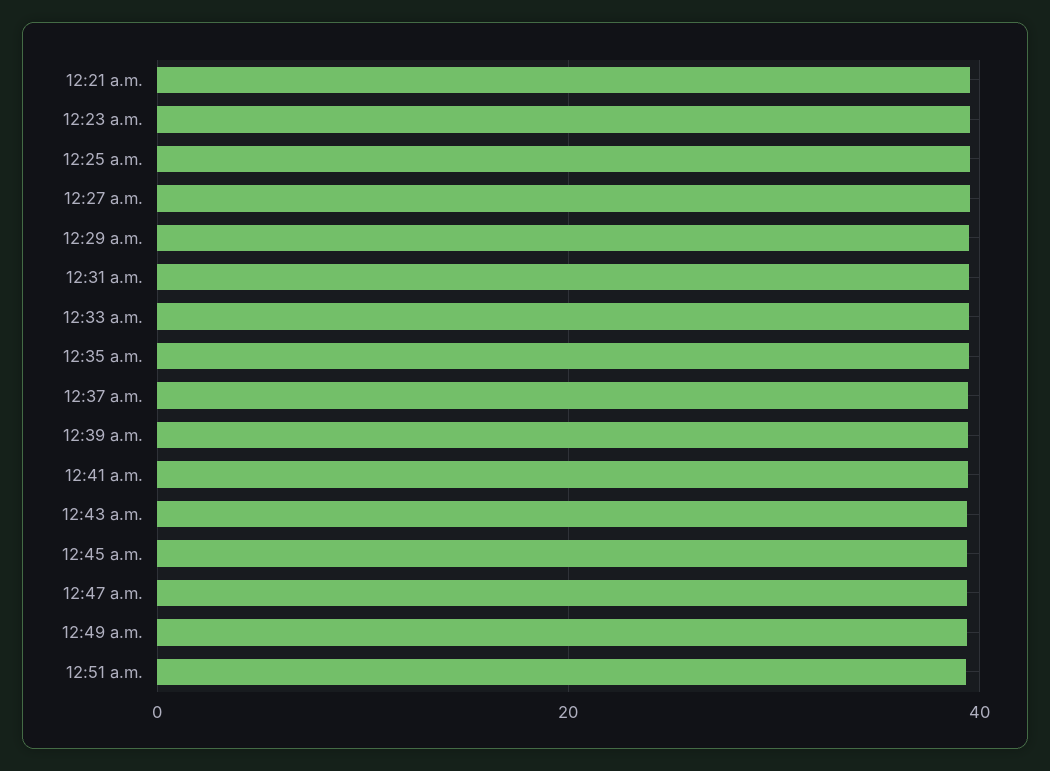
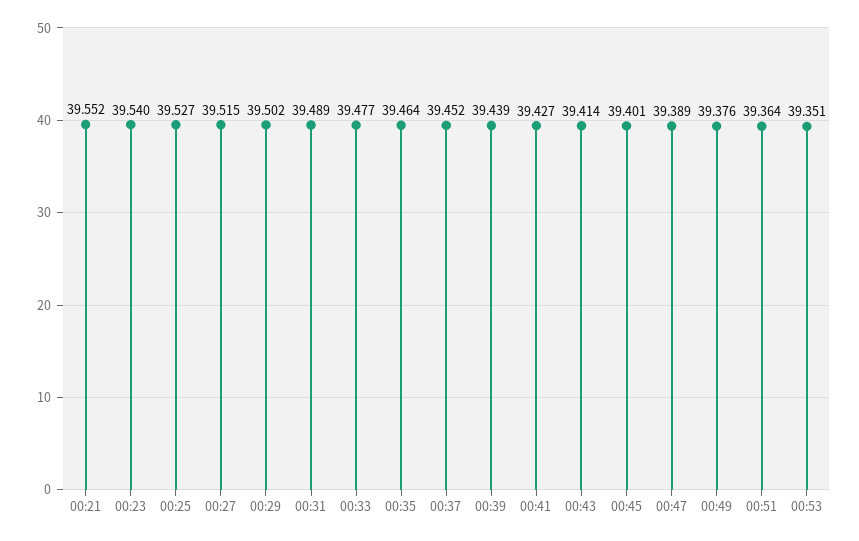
00:53: none -> 39.351

